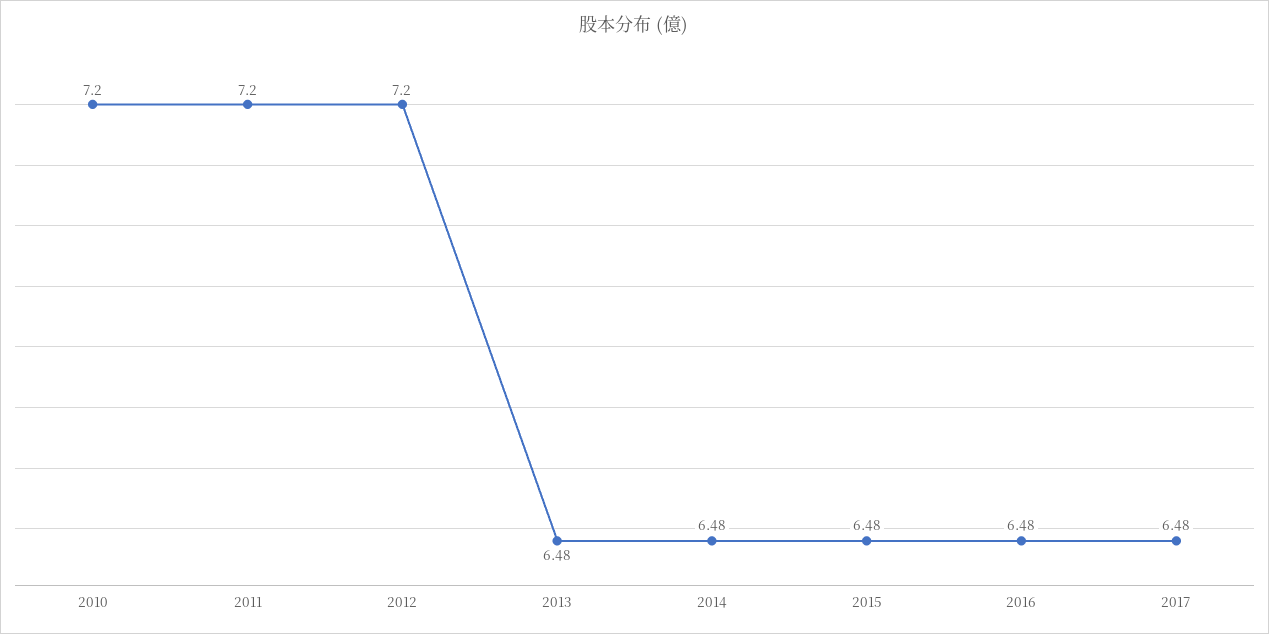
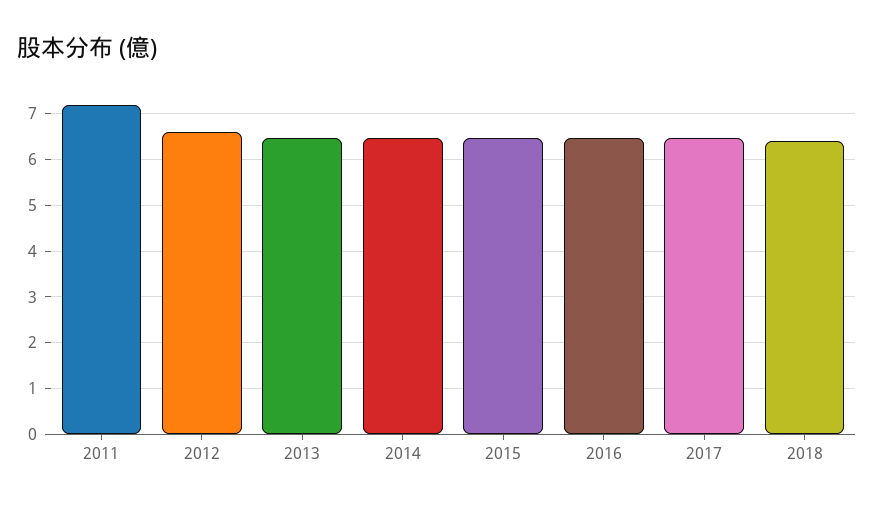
2010: 7.2 -> none
2012: 7.2 -> 6.6
2018: none -> 6.4

